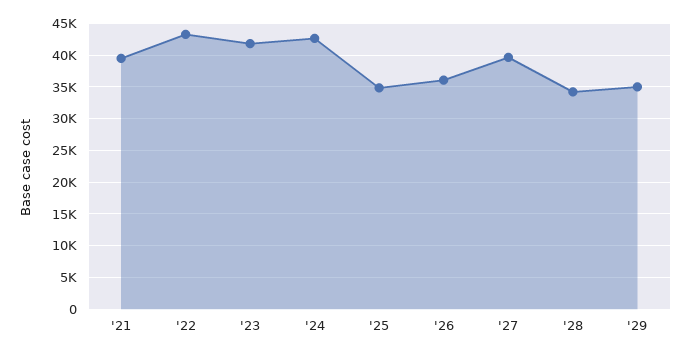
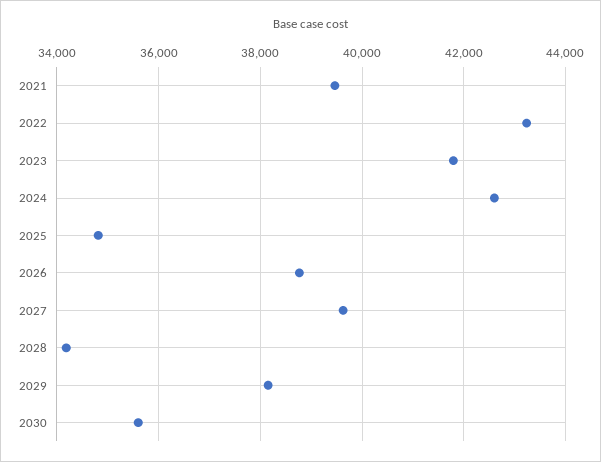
'26: 36000 -> 38800
'29: 35000 -> 38200
2030: none -> 35600

